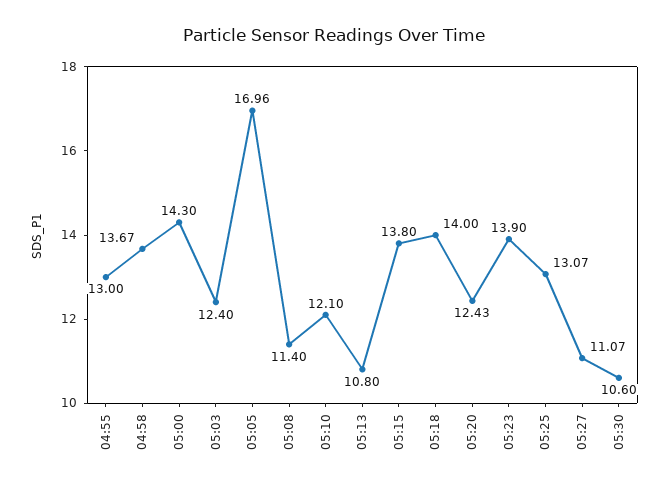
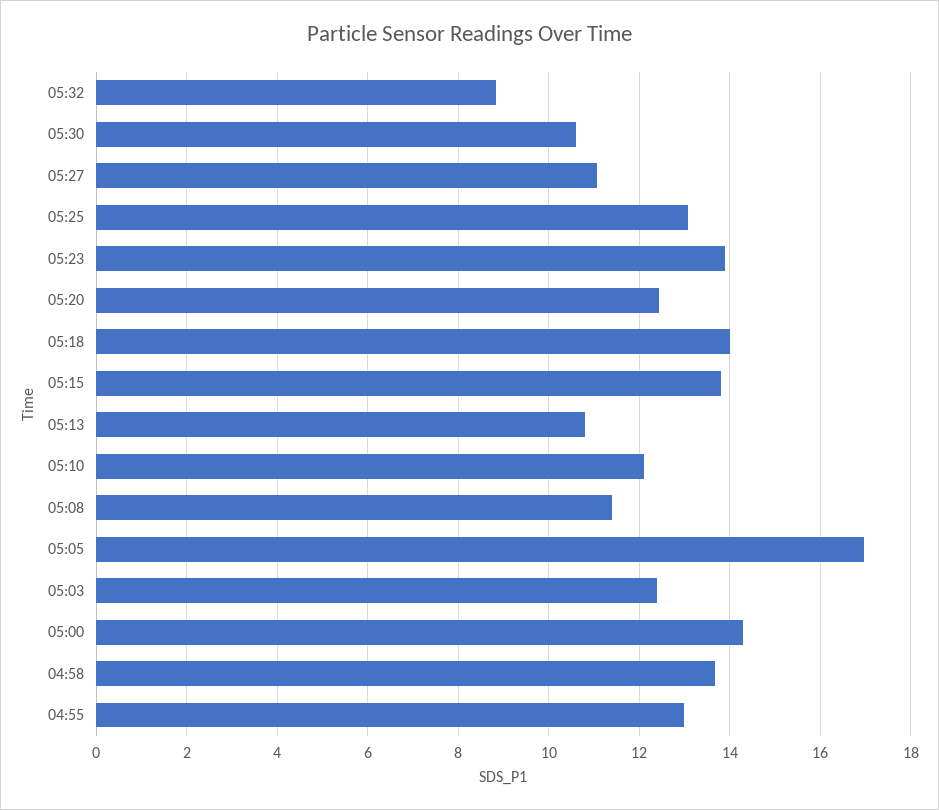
05:32: none -> 8.8

